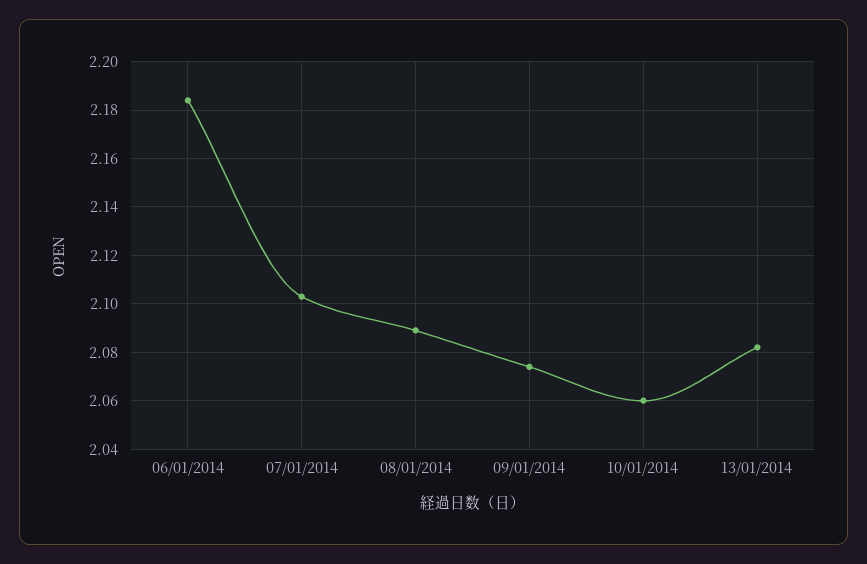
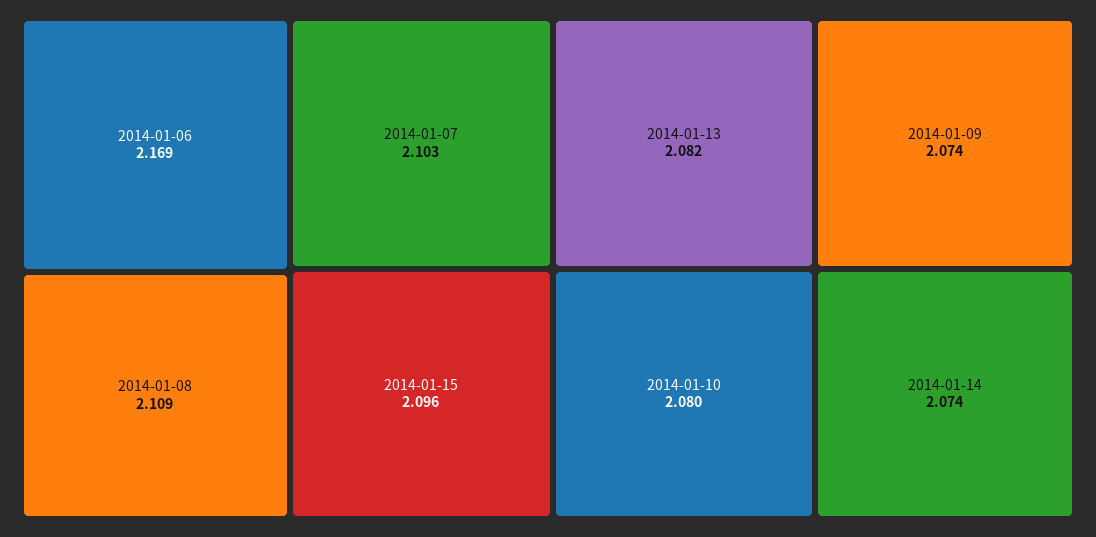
06/01/2014: 2.185 -> 2.169
08/01/2014: 2.09 -> 2.109
10/01/2014: 2.06 -> 2.08
2014-01-15: none -> 2.096
2014-01-14: none -> 2.074

